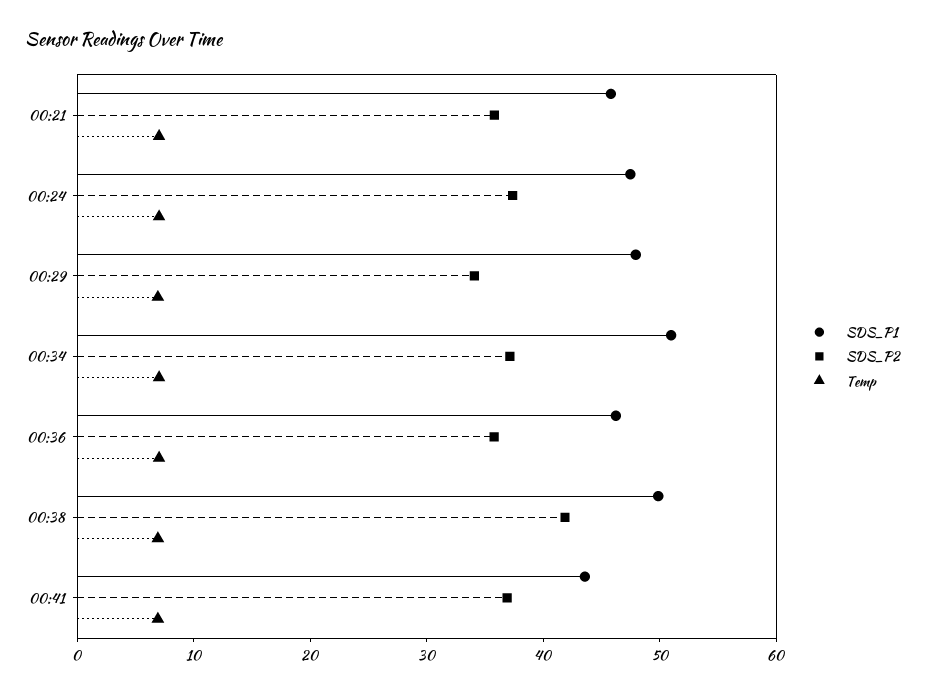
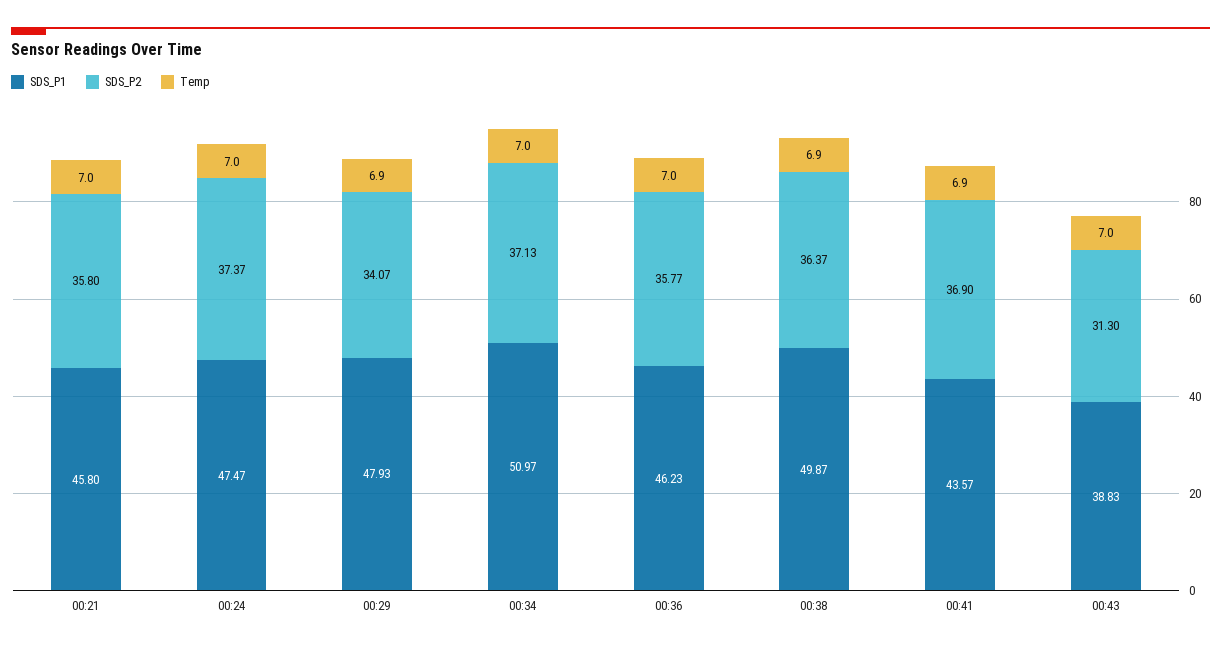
SDS_P2, 00:38: 42 -> 36.37
SDS_P1, 00:43: none -> 38.83
SDS_P2, 00:43: none -> 31.3
Temp, 00:43: none -> 7

